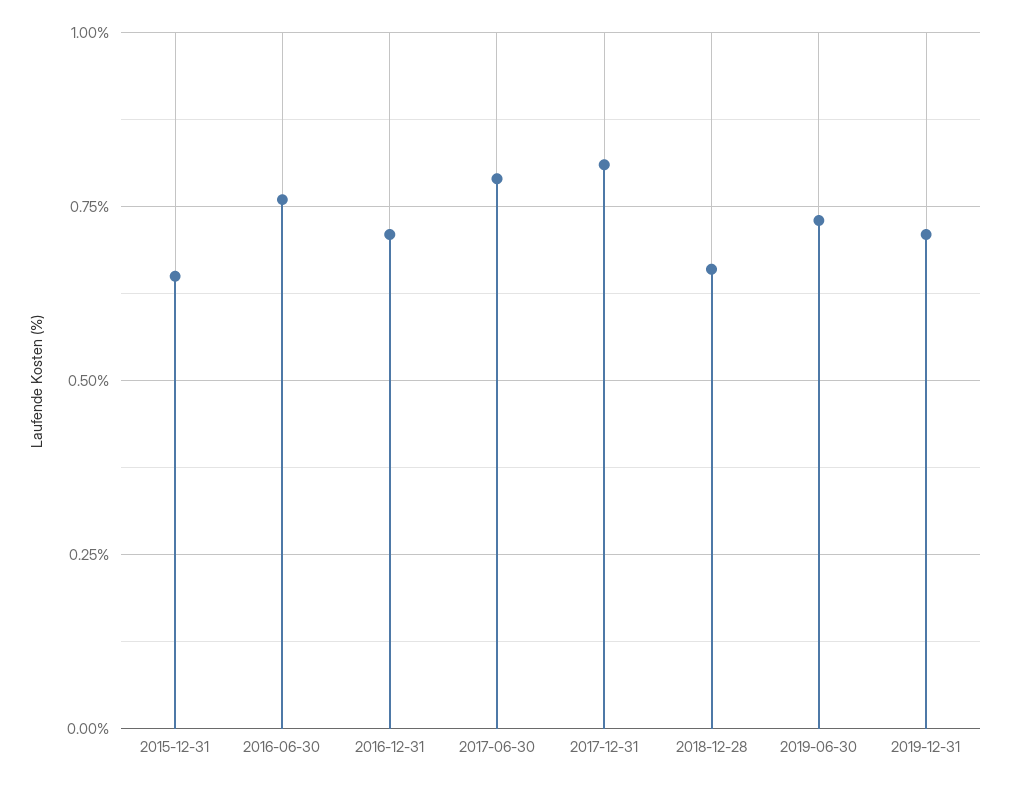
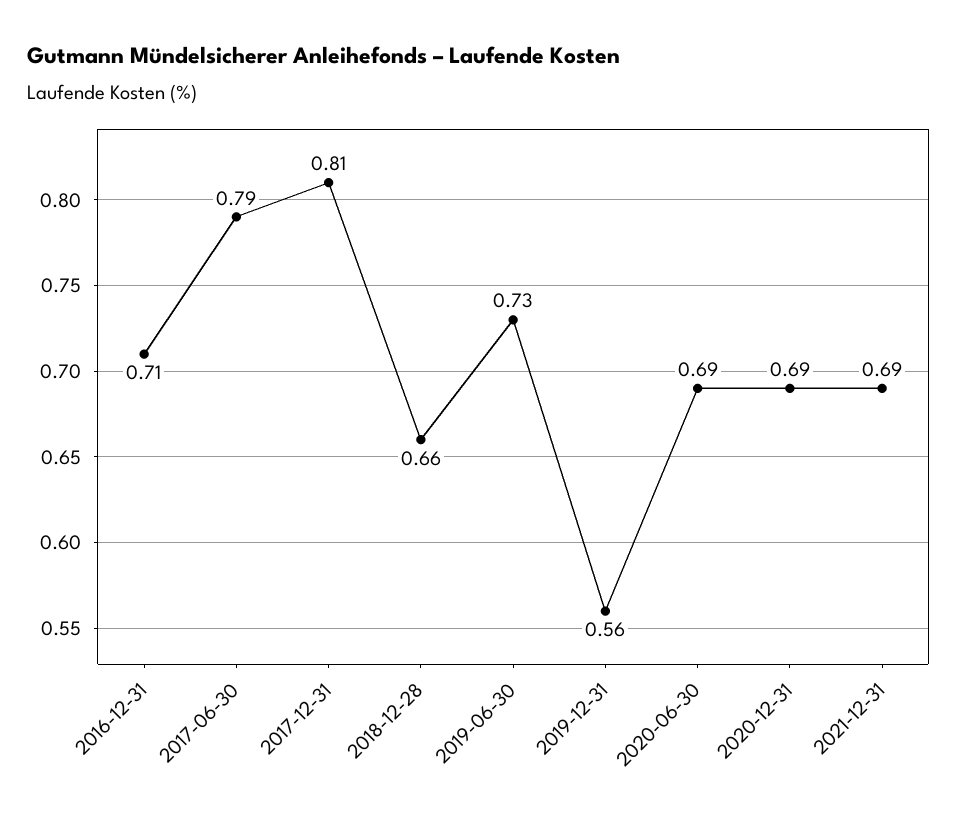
2015-12-31: 0.65 -> none
2016-06-30: 0.75 -> none
2019-12-31: 0.7 -> 0.56
2020-06-30: none -> 0.69
2020-12-31: none -> 0.69
2021-12-31: none -> 0.69

